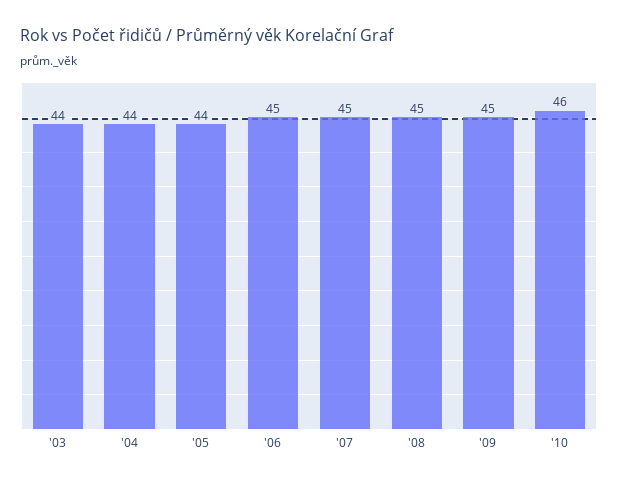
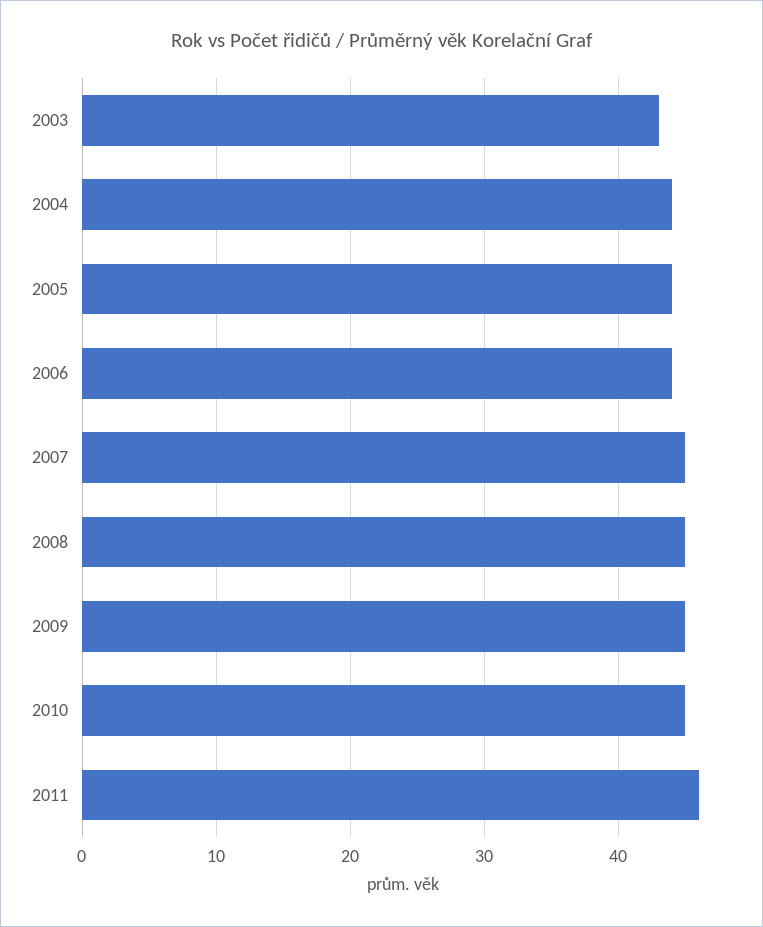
'03: 44 -> 43
'06: 45 -> 44
'10: 46 -> 45
2011: none -> 46

